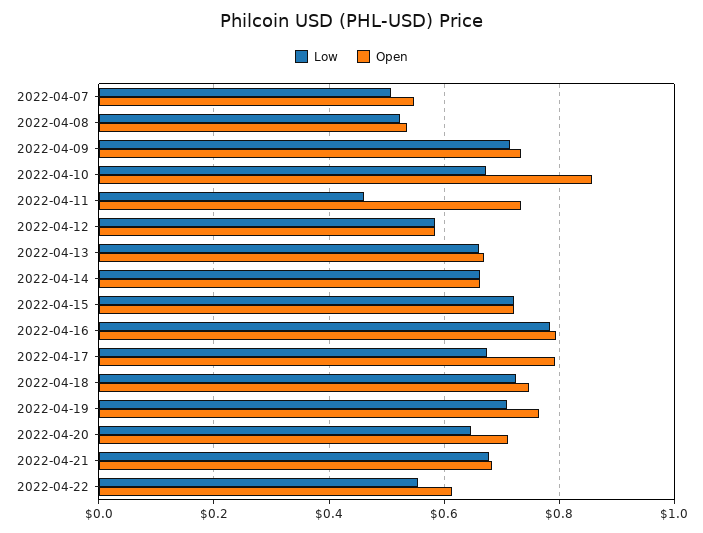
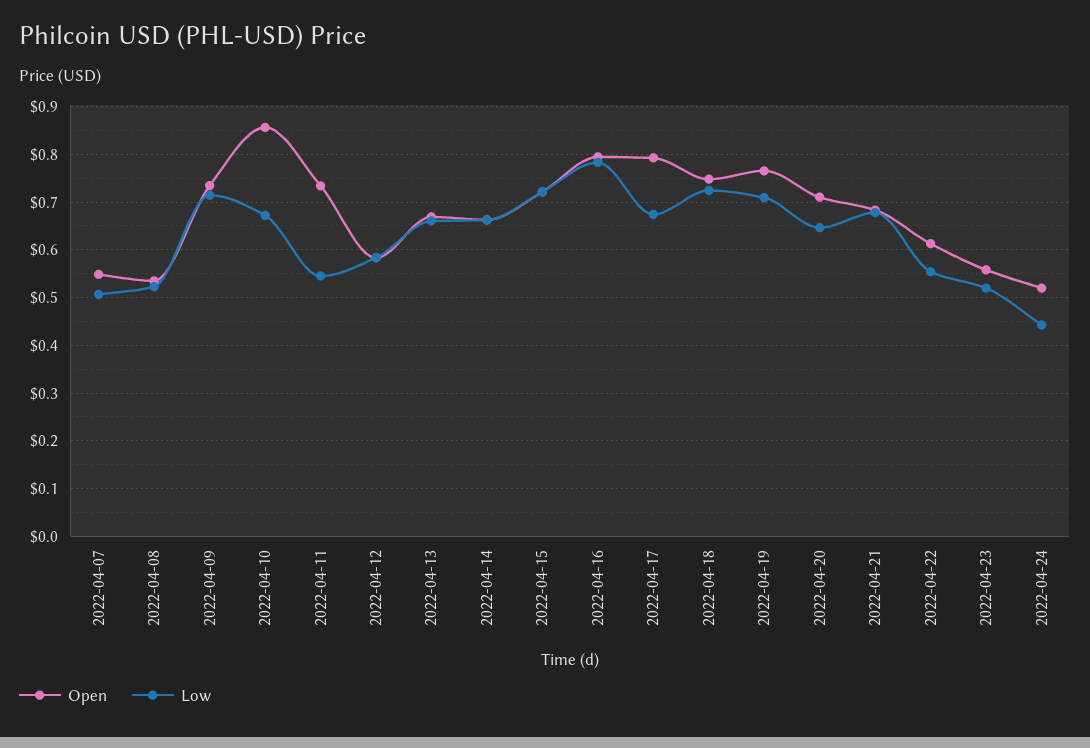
Low, 2022-04-11: 0.46 -> 0.54
Open, 2022-04-23: none -> 0.56
Low, 2022-04-23: none -> 0.52
Open, 2022-04-24: none -> 0.52
Low, 2022-04-24: none -> 0.44

